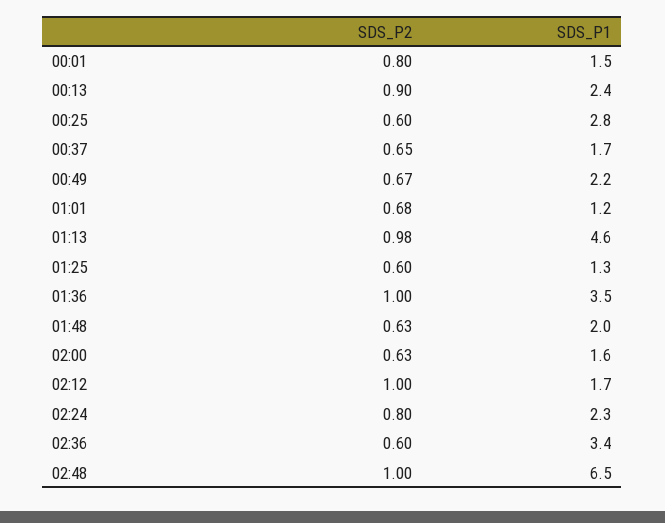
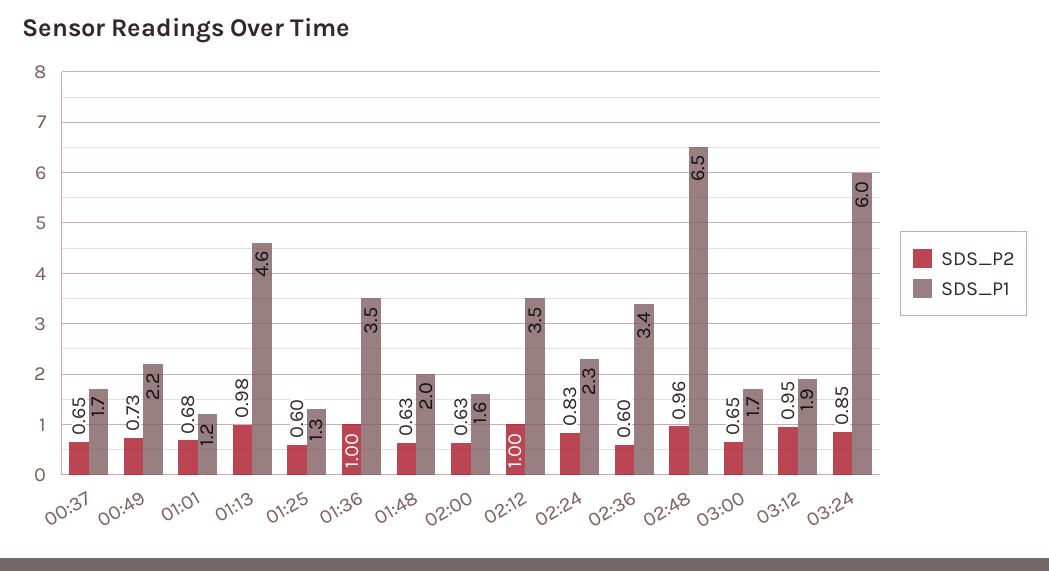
SDS_P2, 00:01: 0.8 -> none
SDS_P1, 00:01: 1.5 -> none
SDS_P2, 00:13: 0.9 -> none
SDS_P1, 00:13: 2.4 -> none
SDS_P2, 00:25: 0.6 -> none
SDS_P1, 00:25: 2.8 -> none
SDS_P2, 00:49: 0.67 -> 0.73
SDS_P1, 02:12: 1.7 -> 3.5
SDS_P2, 02:24: 0.8 -> 0.83
SDS_P2, 02:48: 1 -> 0.96
SDS_P2, 03:00: none -> 0.65
SDS_P1, 03:00: none -> 1.7
SDS_P2, 03:12: none -> 0.95
SDS_P1, 03:12: none -> 1.9
SDS_P2, 03:24: none -> 0.85
SDS_P1, 03:24: none -> 6

